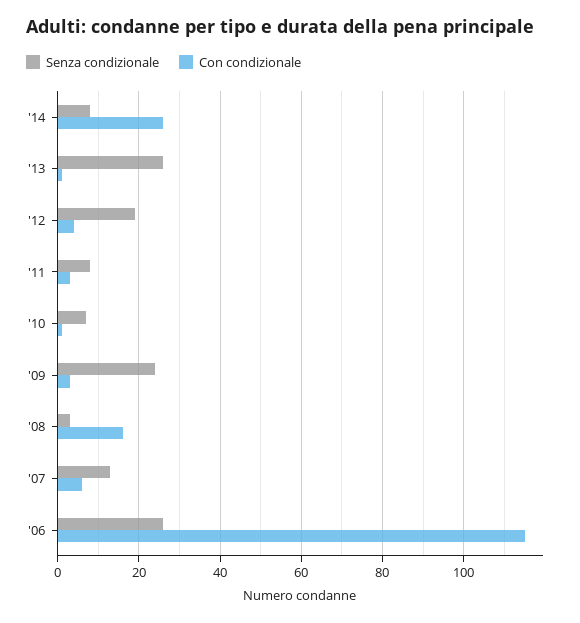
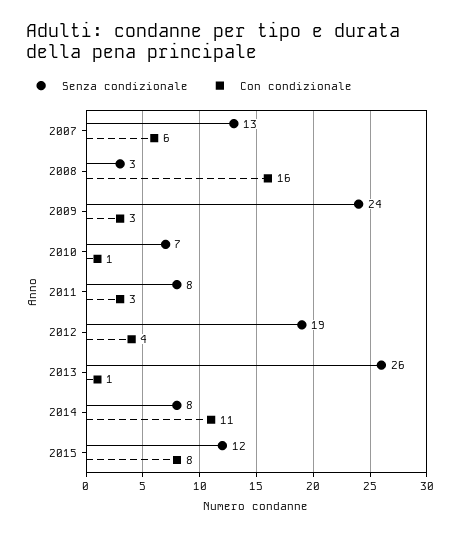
Con condizionale, '14: 25 -> 11
Senza condizionale, '06: 25 -> none
Con condizionale, '06: 115 -> none
Senza condizionale, 2015: none -> 12
Con condizionale, 2015: none -> 8

